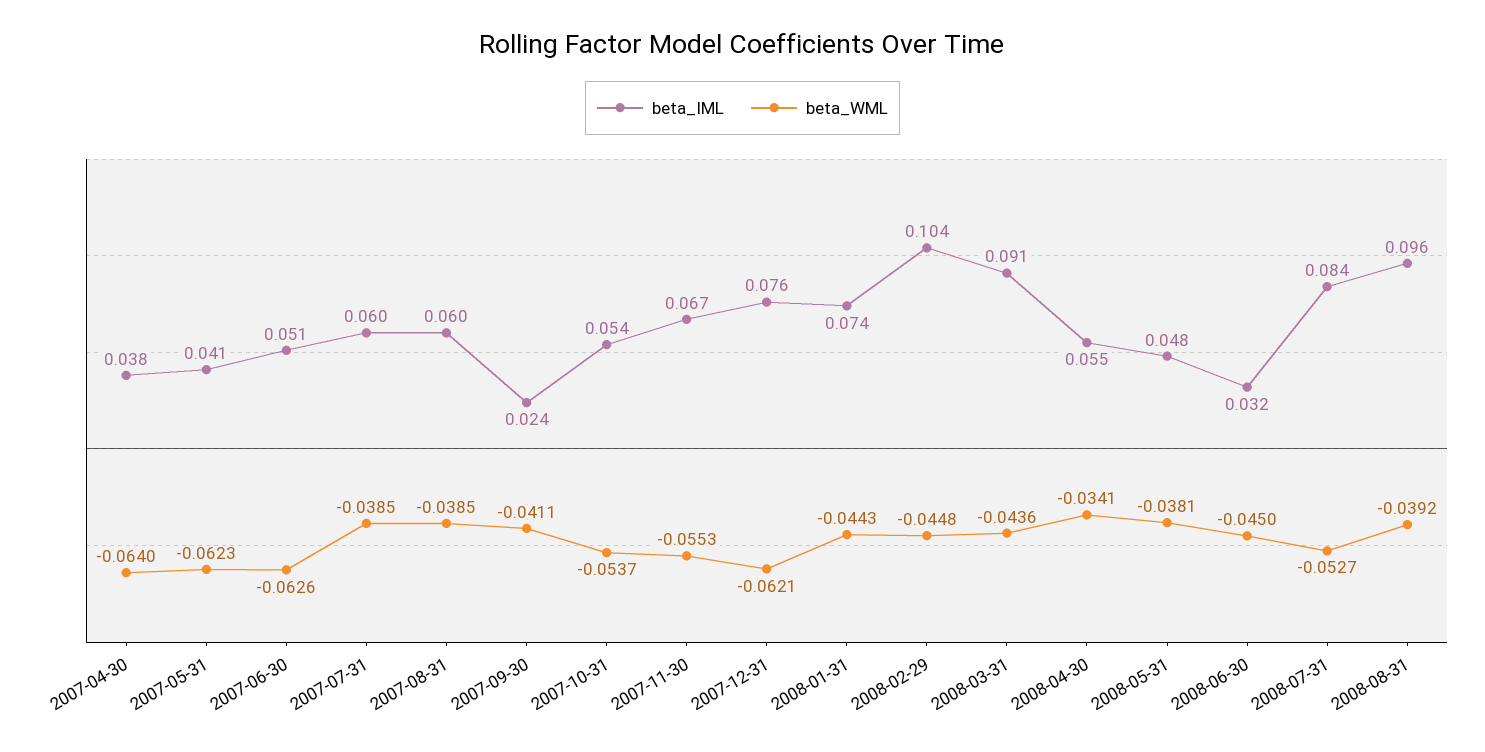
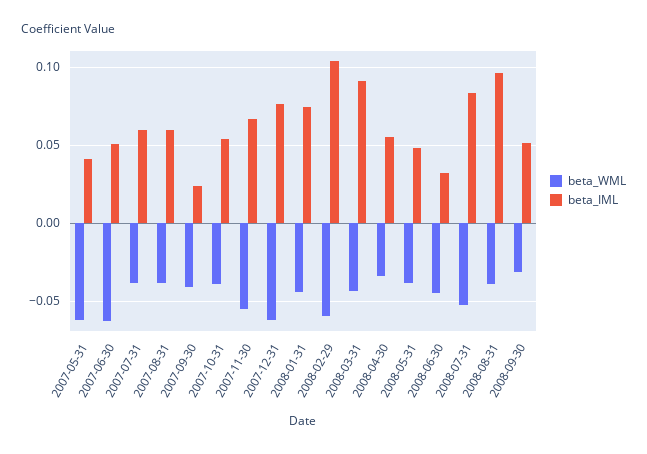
beta_IML, 2007-04-30: 0.038 -> none
beta_WML, 2007-04-30: -0.064 -> none
beta_WML, 2007-10-31: -0.0537 -> -0.04
beta_WML, 2008-02-29: -0.0448 -> -0.06
beta_WML, 2008-09-30: none -> -0.03
beta_IML, 2008-09-30: none -> 0.05

